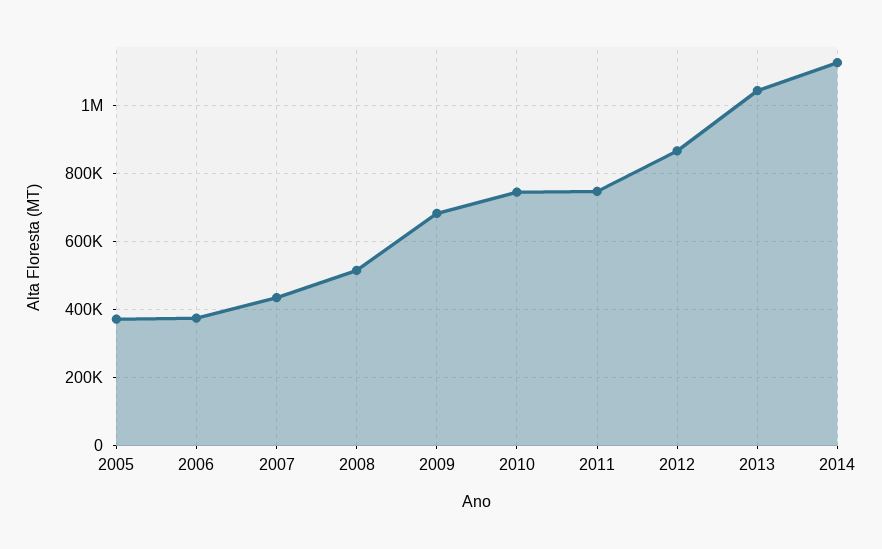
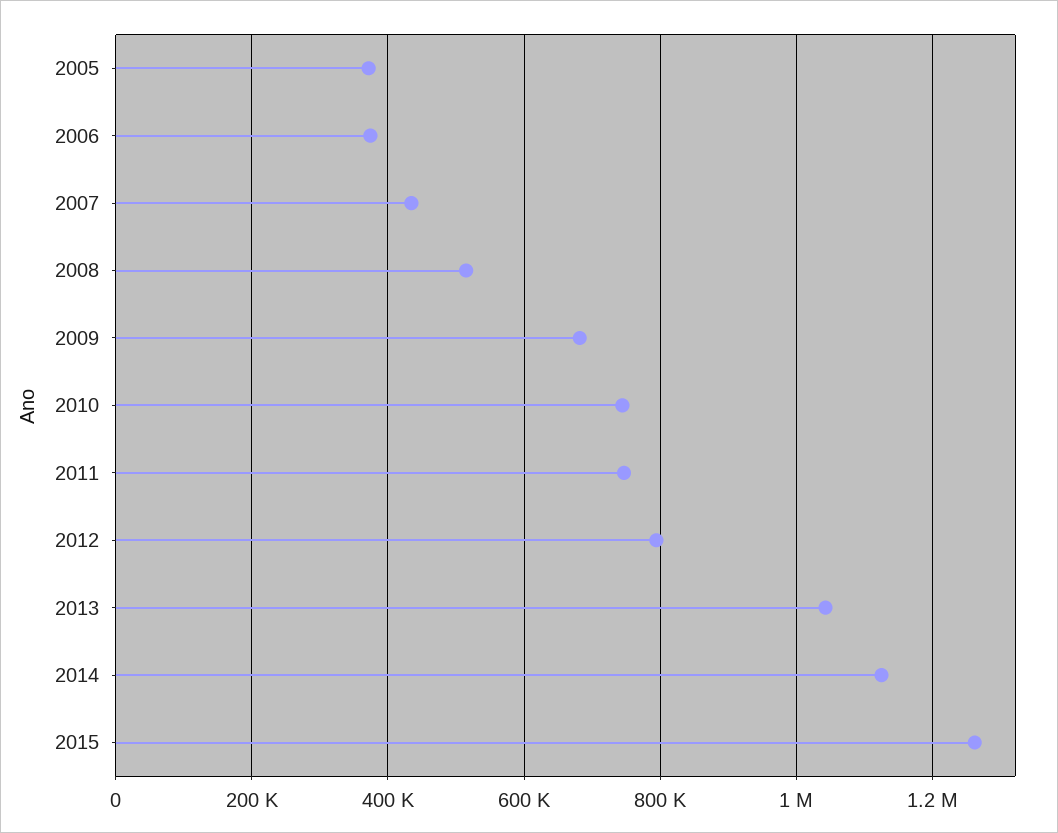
2012: 860000 -> 800000
2015: none -> 1260000

